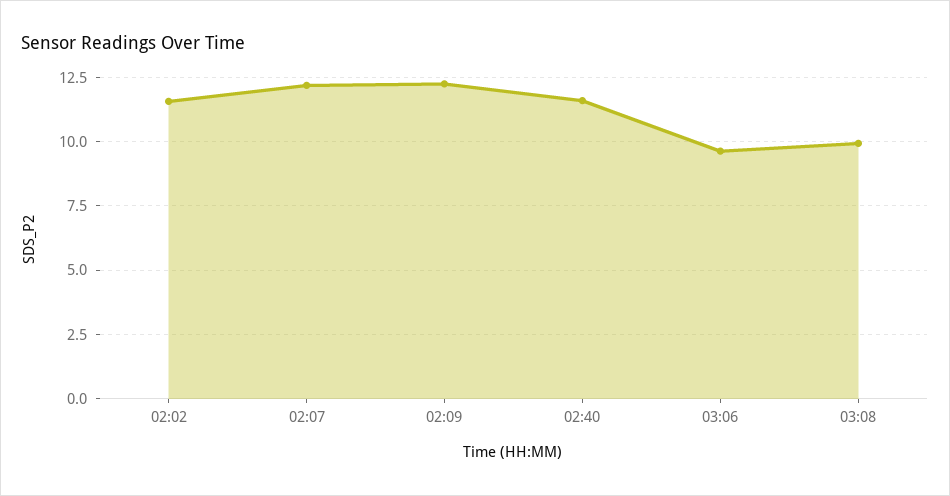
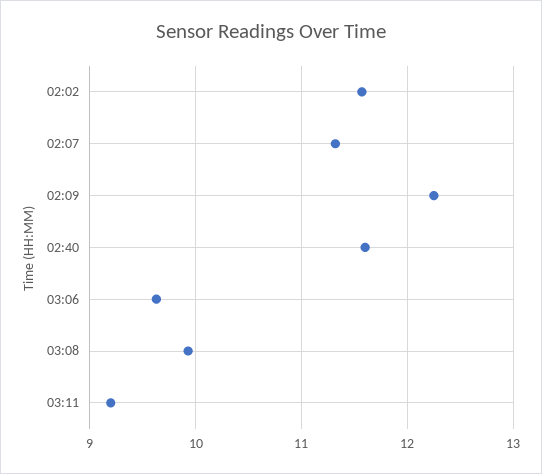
02:07: 12.25 -> 11.3
03:11: none -> 9.2

